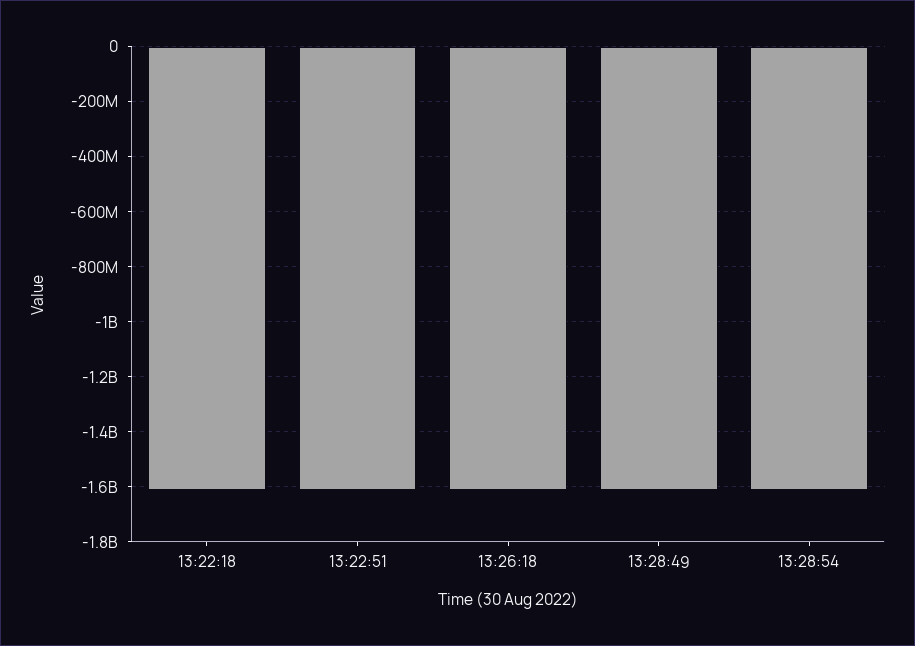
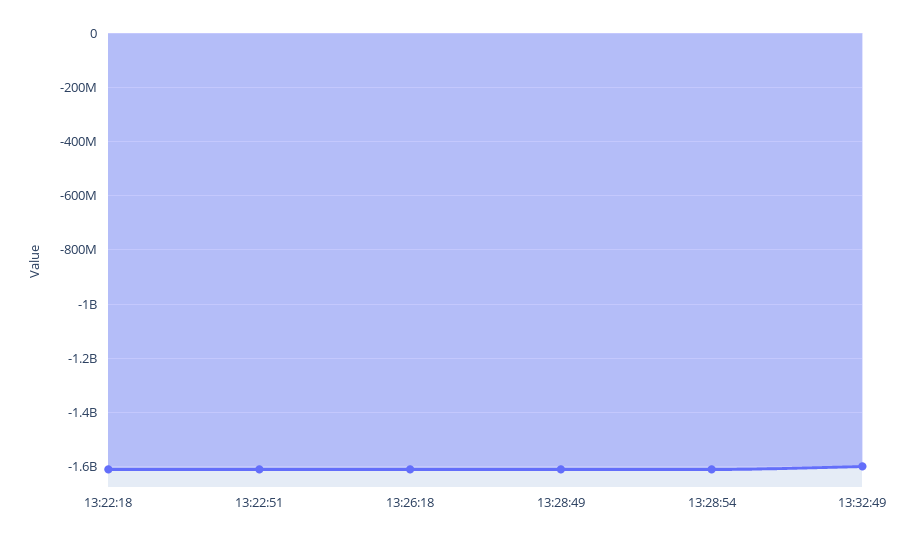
13:32:49: none -> -1600000000

